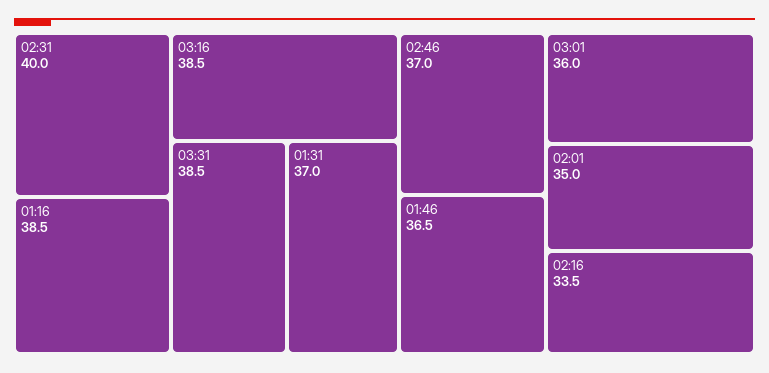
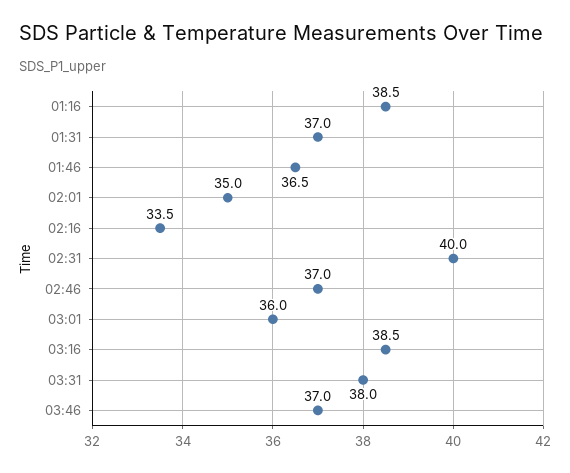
03:31: 38.5 -> 38
03:46: none -> 37

